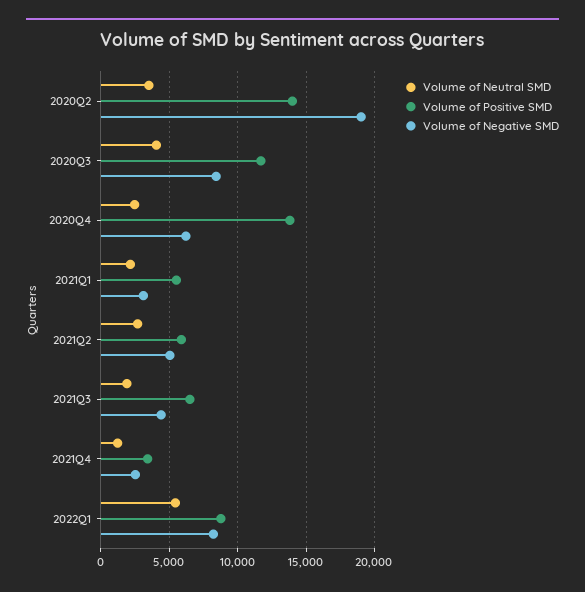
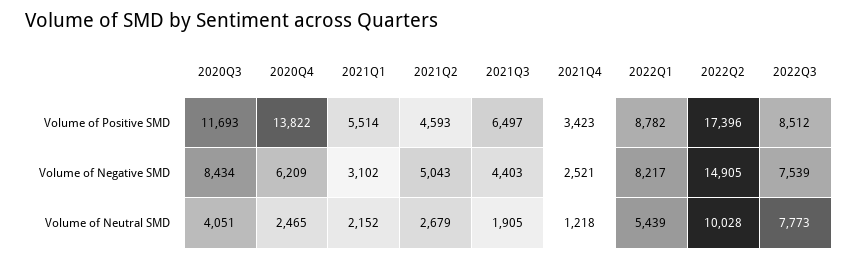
Volume of Neutral SMD, 2020Q2: 3500 -> none
Volume of Positive SMD, 2020Q2: 14000 -> none
Volume of Negative SMD, 2020Q2: 19000 -> none
Volume of Positive SMD, 2021Q2: 6000 -> 4593
Volume of Positive SMD, 2022Q2: none -> 17396
Volume of Positive SMD, 2022Q3: none -> 8512
Volume of Negative SMD, 2022Q2: none -> 14905
Volume of Negative SMD, 2022Q3: none -> 7539
Volume of Neutral SMD, 2022Q2: none -> 10028
Volume of Neutral SMD, 2022Q3: none -> 7773

